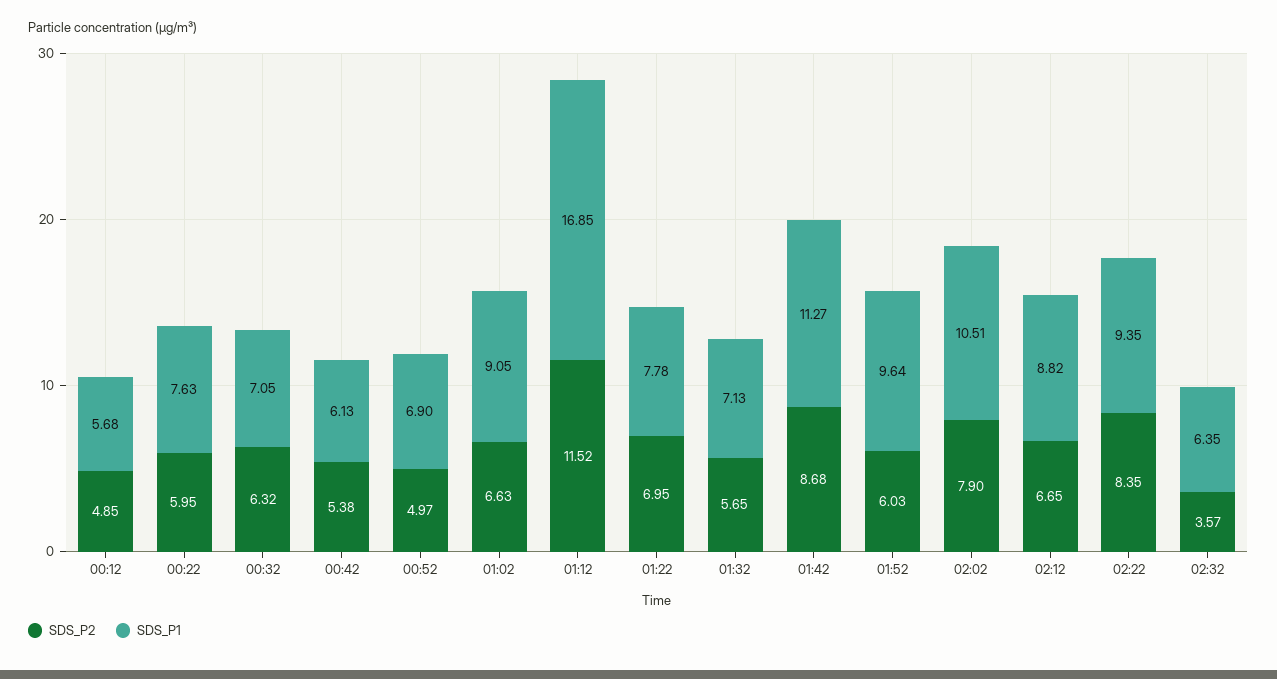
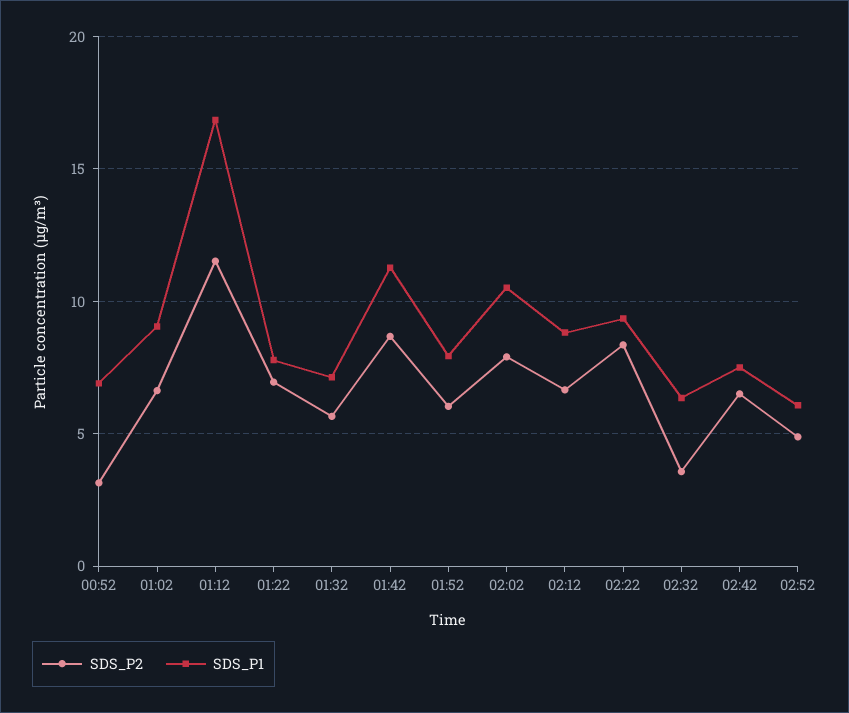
SDS_P2, 00:12: 4.85 -> none
SDS_P1, 00:12: 5.68 -> none
SDS_P2, 00:22: 5.95 -> none
SDS_P1, 00:22: 7.63 -> none
SDS_P2, 00:32: 6.32 -> none
SDS_P1, 00:32: 7.05 -> none
SDS_P2, 00:42: 5.38 -> none
SDS_P1, 00:42: 6.13 -> none
SDS_P2, 00:52: 4.97 -> 3
SDS_P1, 01:52: 9.64 -> 8
SDS_P2, 02:42: none -> 6.5
SDS_P1, 02:42: none -> 7.5
SDS_P2, 02:52: none -> 5
SDS_P1, 02:52: none -> 6

